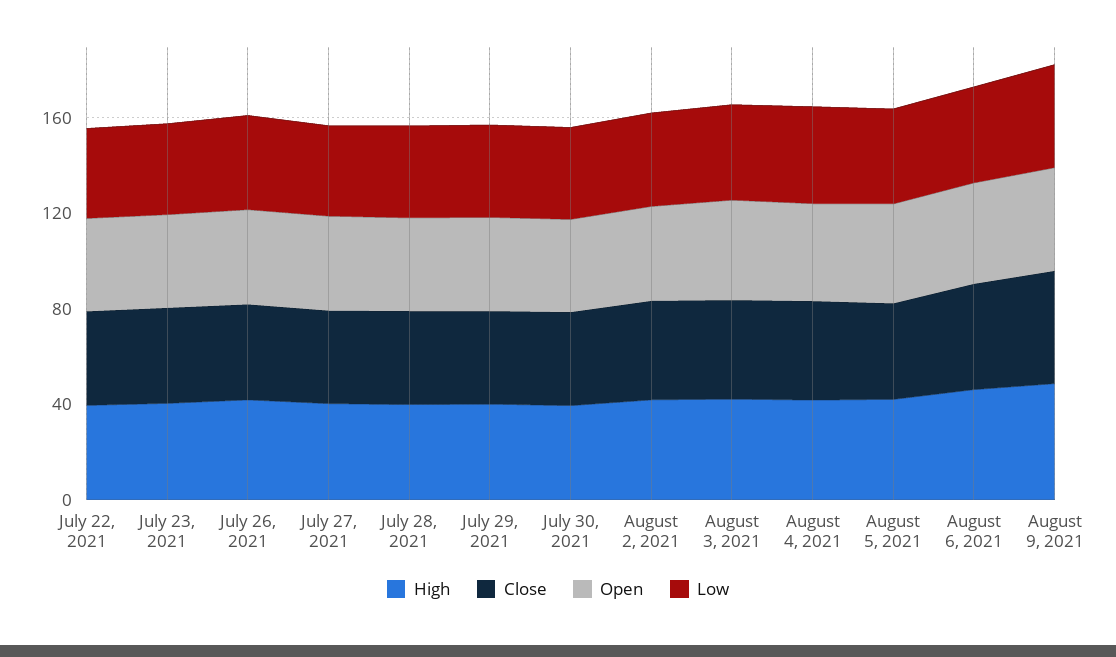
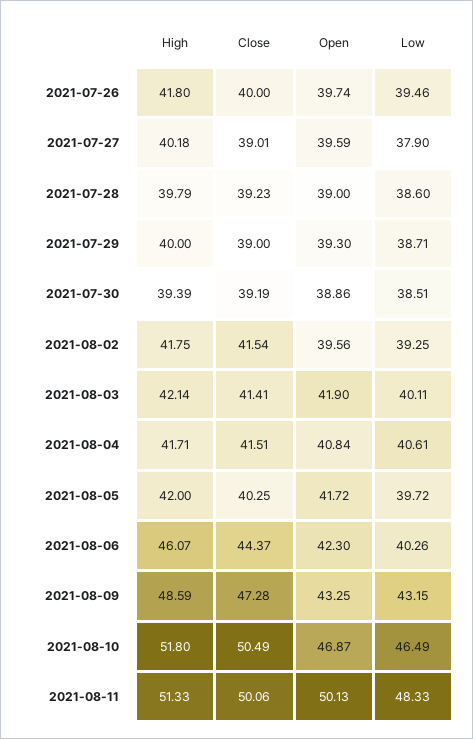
High, July 22, 2021: 40 -> none
Close, July 22, 2021: 40 -> none
Open, July 22, 2021: 40 -> none
Low, July 22, 2021: 40 -> none
High, July 23, 2021: 40 -> none
Close, July 23, 2021: 40 -> none
Open, July 23, 2021: 40 -> none
Low, July 23, 2021: 40 -> none
High, 2021-08-10: none -> 51.8
Close, 2021-08-10: none -> 50.49
Open, 2021-08-10: none -> 46.87
Low, 2021-08-10: none -> 46.49
High, 2021-08-11: none -> 51.33
Close, 2021-08-11: none -> 50.06
Open, 2021-08-11: none -> 50.13
Low, 2021-08-11: none -> 48.33

